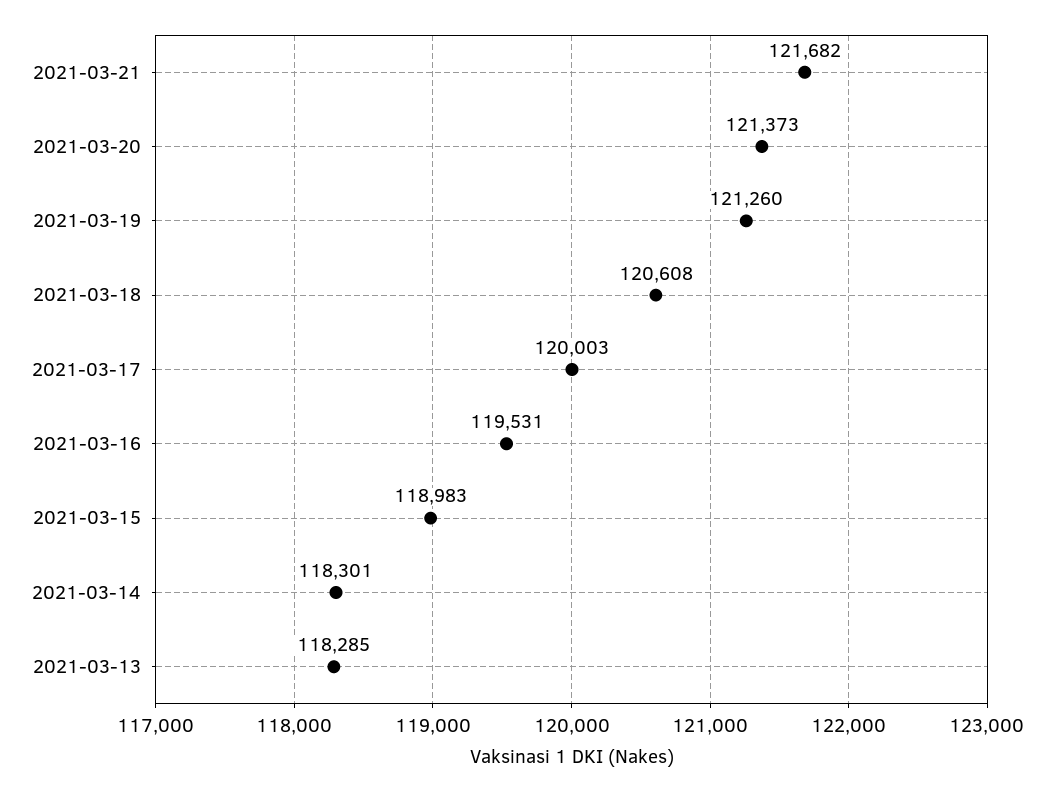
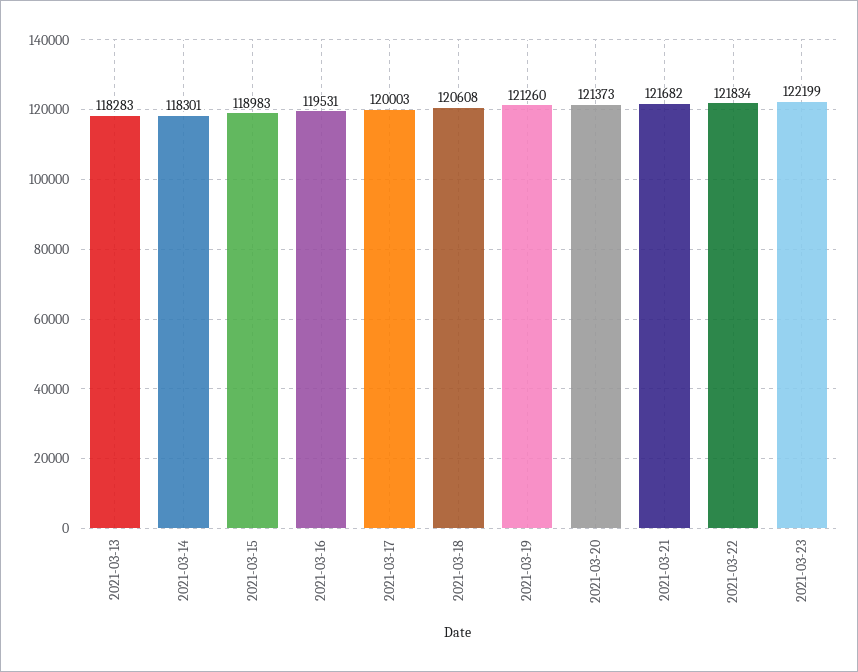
2021-03-13: 118285 -> 118283
2021-03-22: none -> 121834
2021-03-23: none -> 122199

